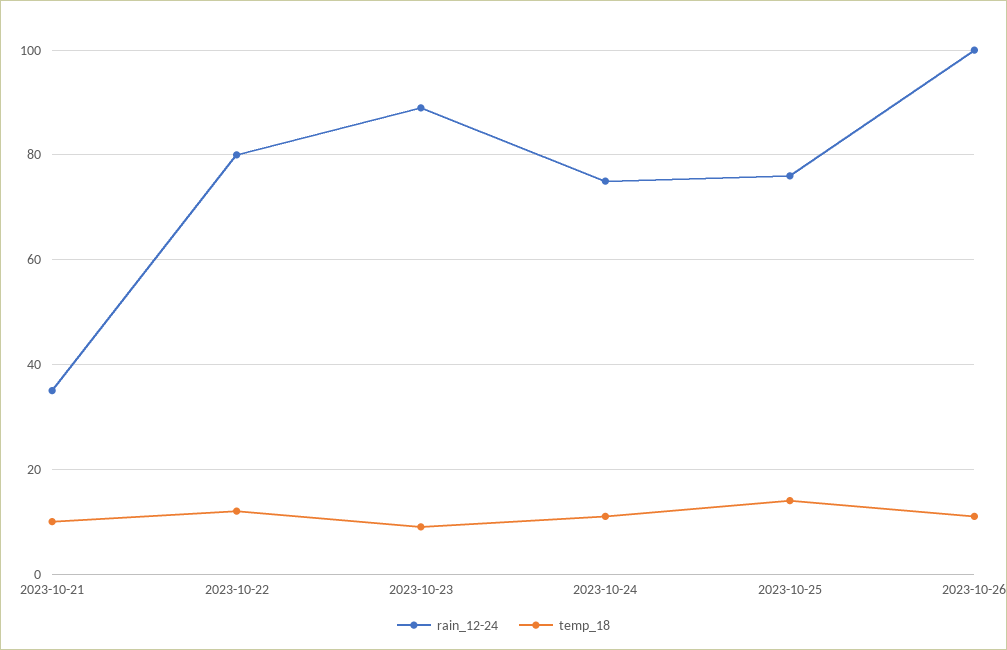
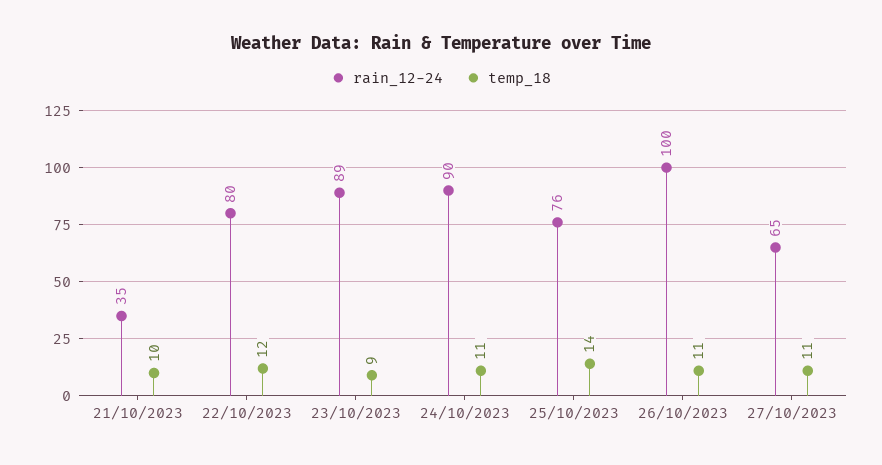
rain_12-24, 2023-10-24: 75 -> 90
rain_12-24, 27/10/2023: none -> 65
temp_18, 27/10/2023: none -> 11

